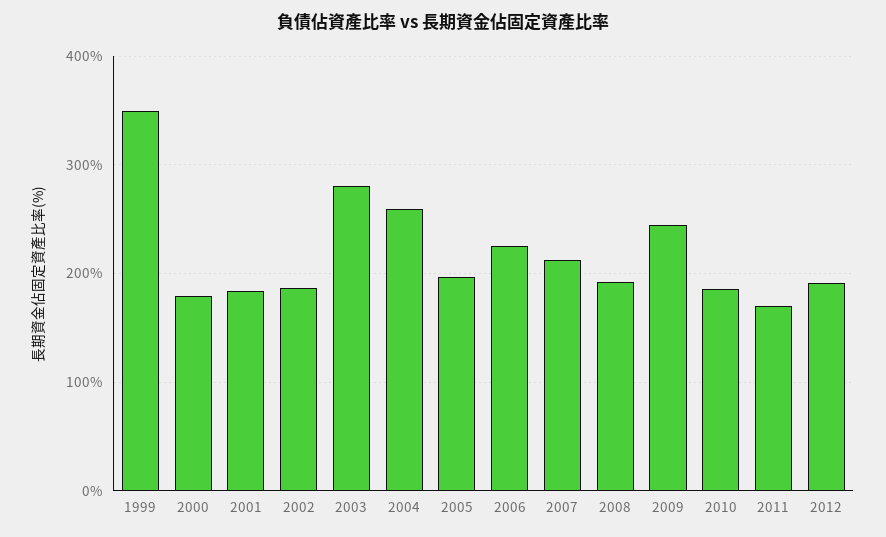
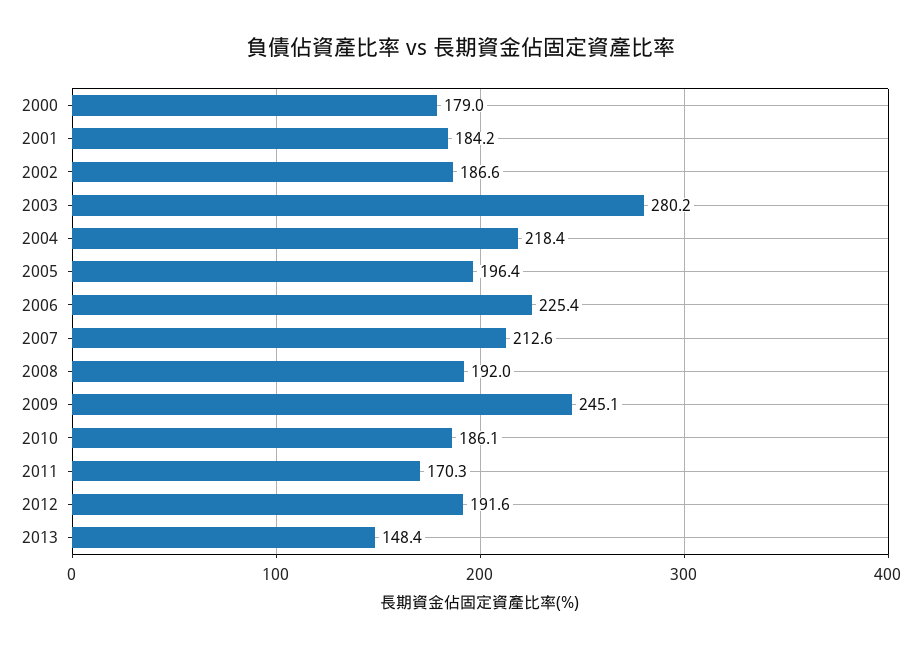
1999: 350 -> none
2004: 260 -> 218.4
2013: none -> 148.4

